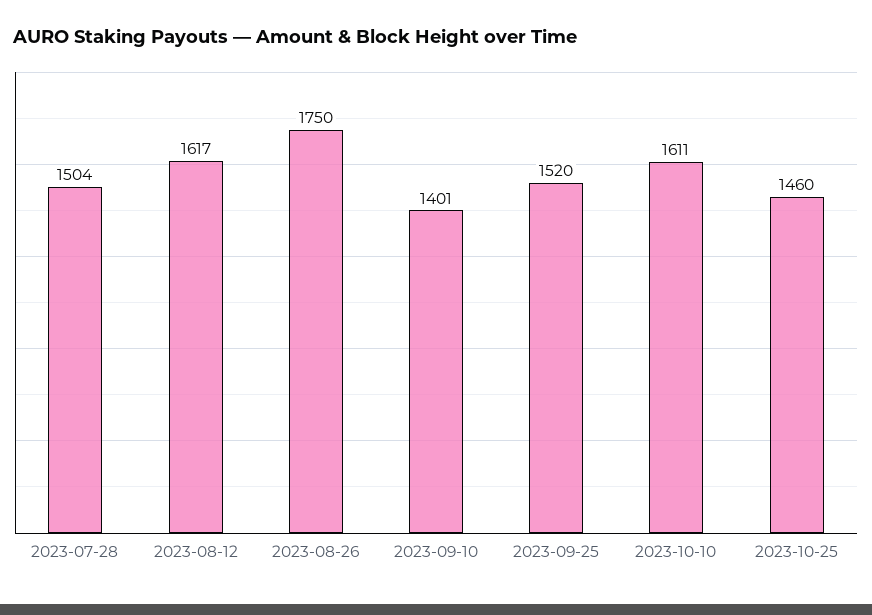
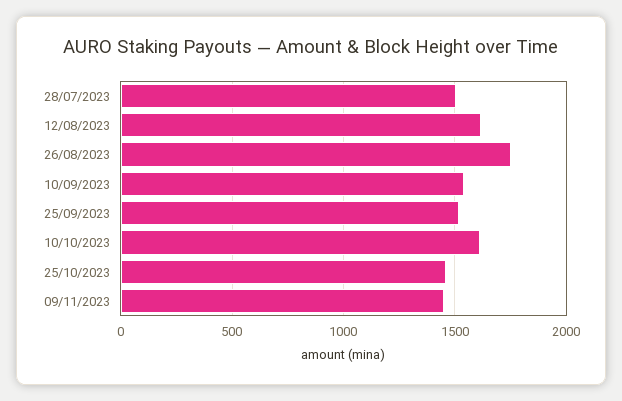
2023-09-10: 1401 -> 1550
09/11/2023: none -> 1450

